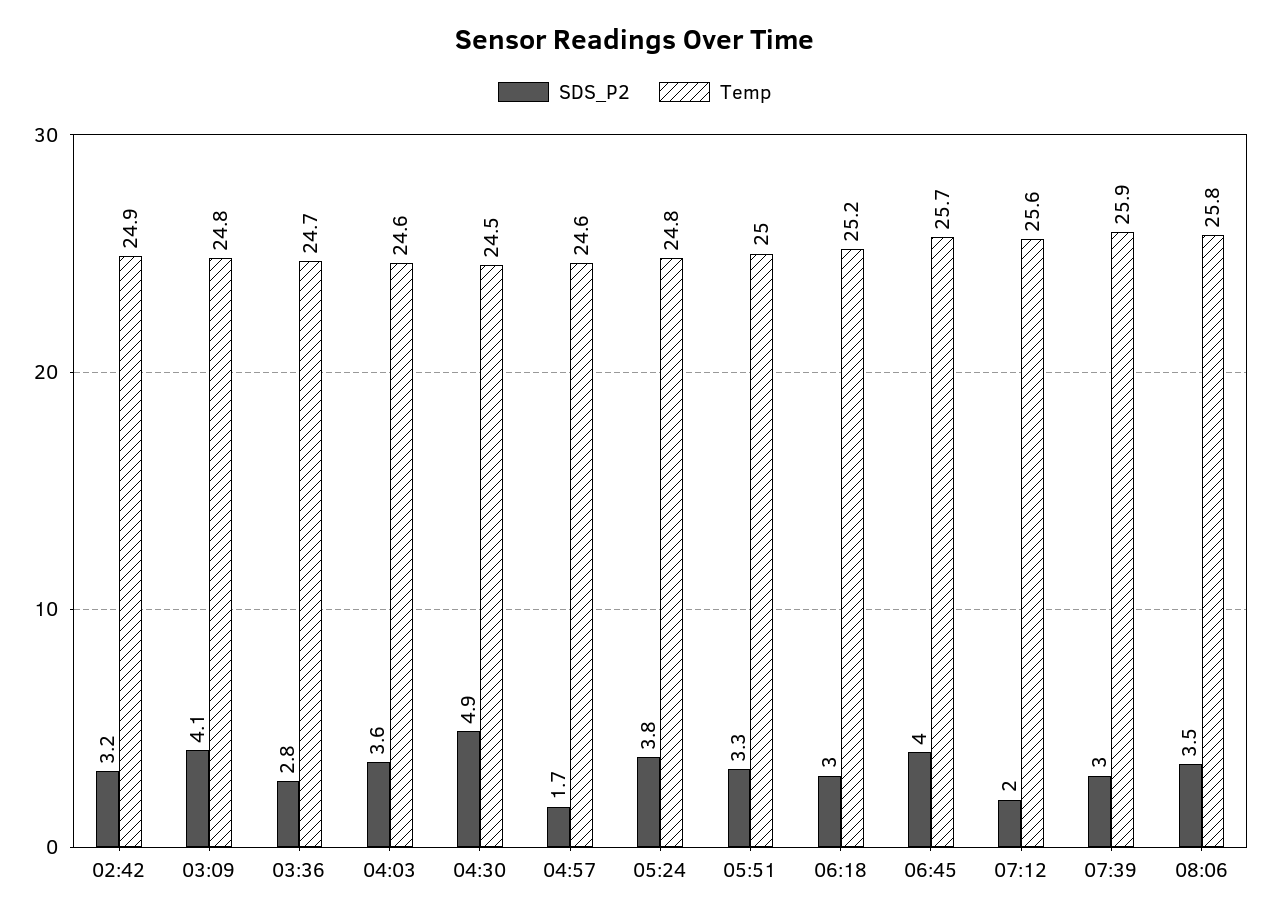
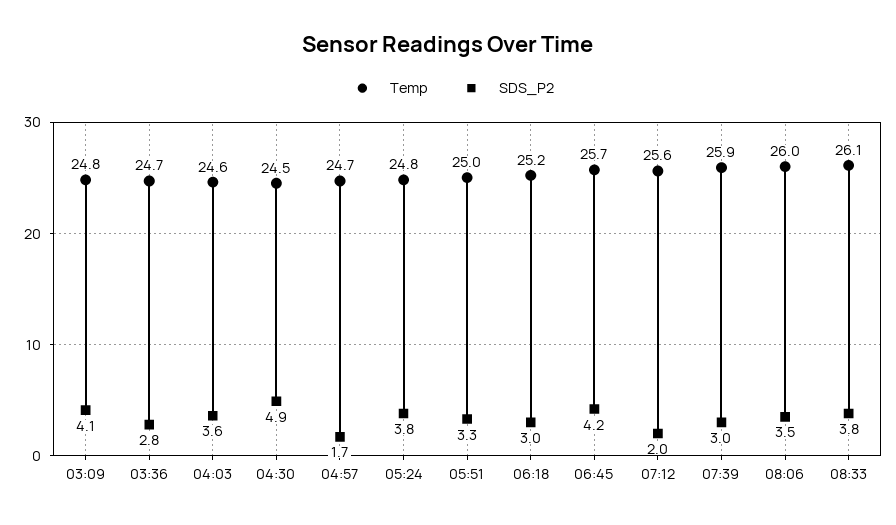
SDS_P2, 02:42: 3.2 -> none
Temp, 02:42: 24.9 -> none
Temp, 04:57: 24.6 -> 24.7
SDS_P2, 06:45: 4 -> 4.2
Temp, 08:06: 25.8 -> 26
Temp, 08:33: none -> 26.1
SDS_P2, 08:33: none -> 3.8

